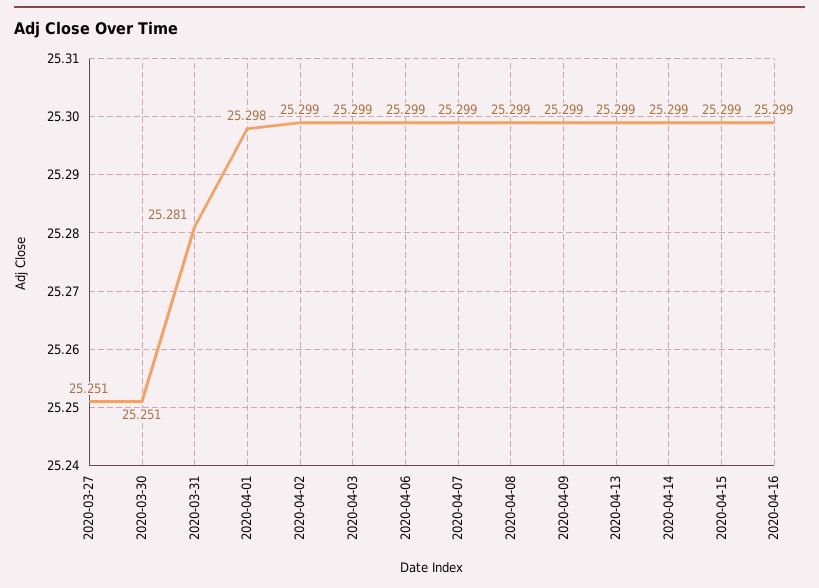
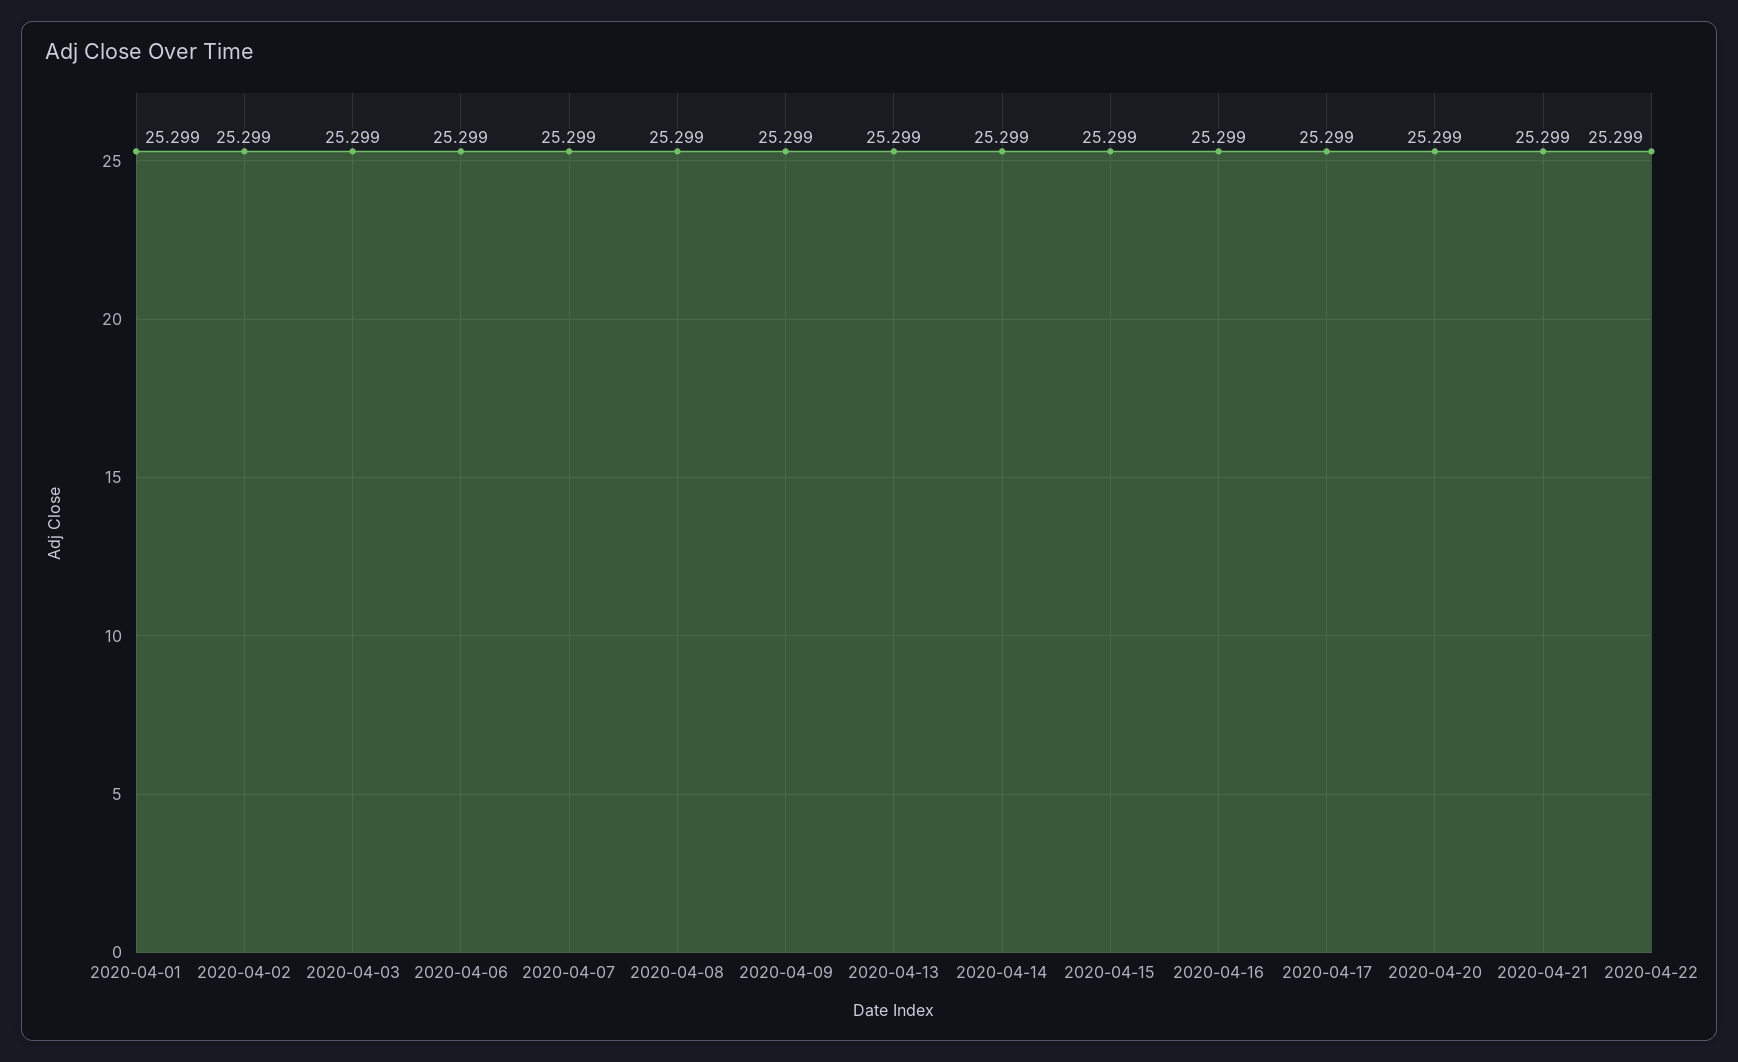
2020-03-27: 25.251 -> none
2020-03-30: 25.251 -> none
2020-03-31: 25.281 -> none
2020-04-01: 25.298 -> 25.299
2020-04-17: none -> 25.299
2020-04-20: none -> 25.299
2020-04-21: none -> 25.299
2020-04-22: none -> 25.299

